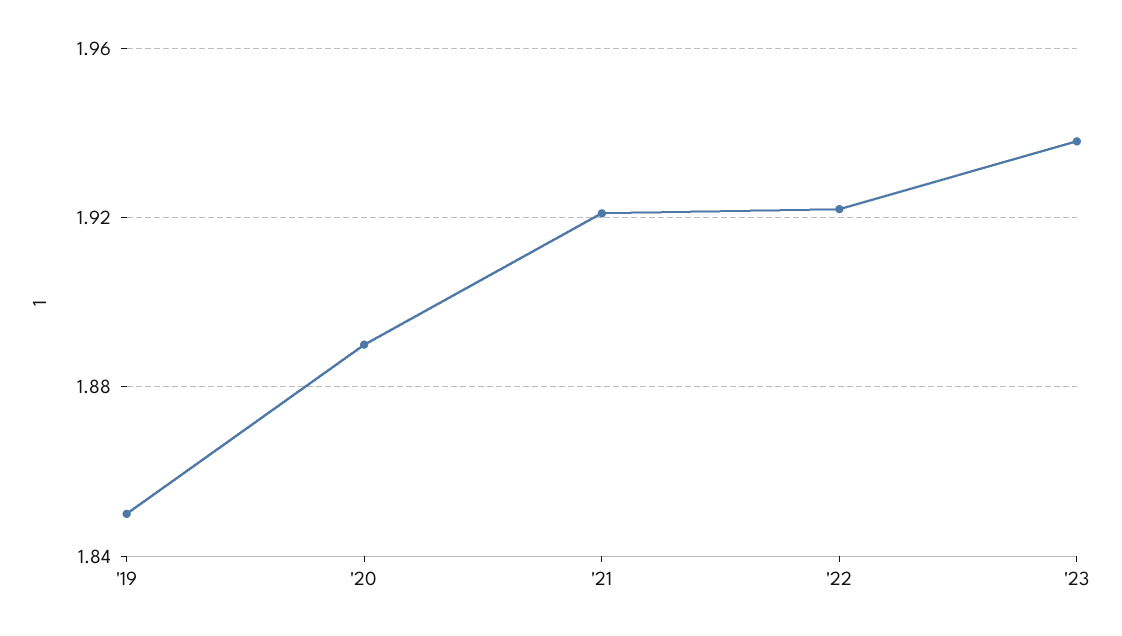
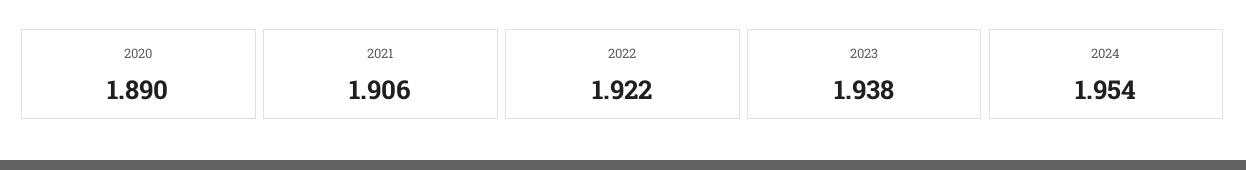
'19: 1.85 -> none
'21: 1.92 -> 1.906
2024: none -> 1.954

